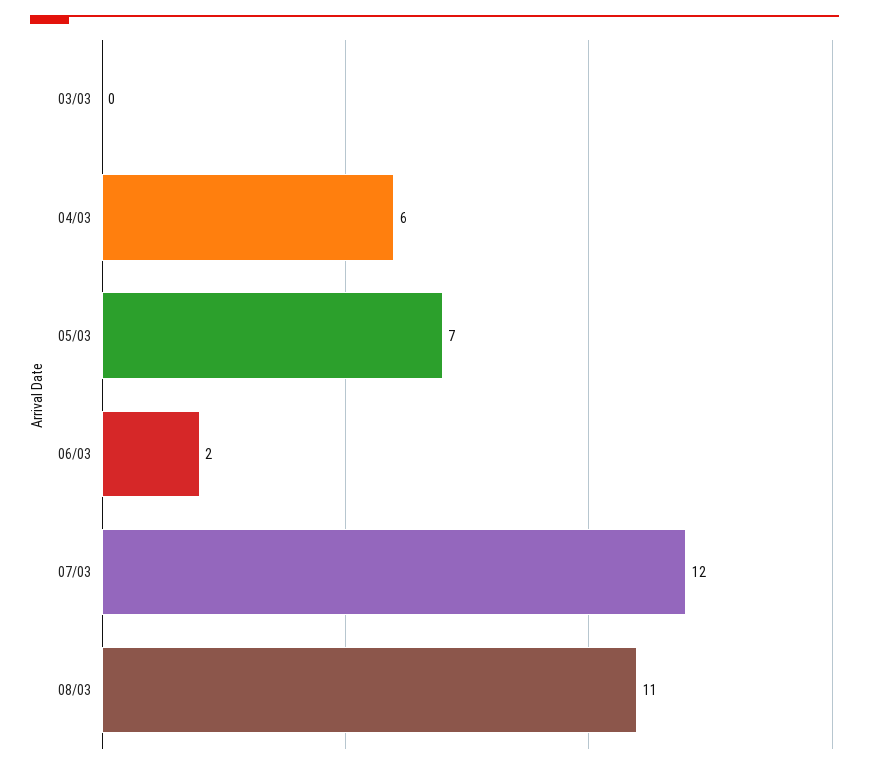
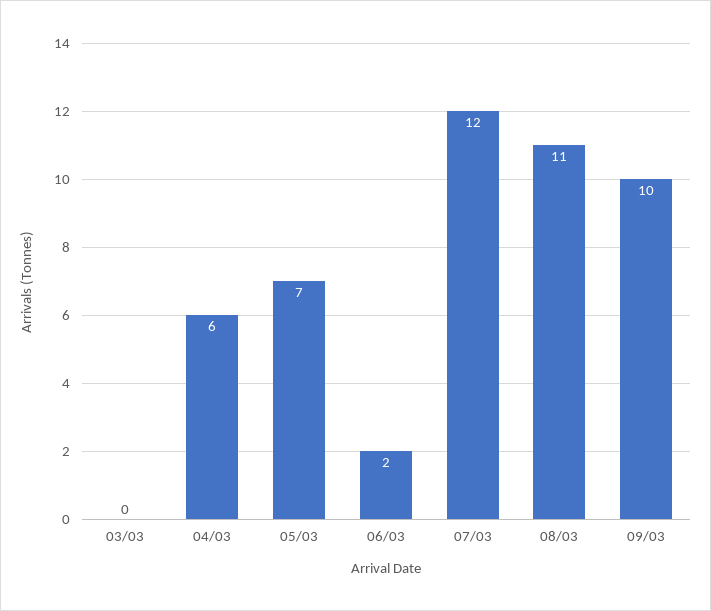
09/03: none -> 10

